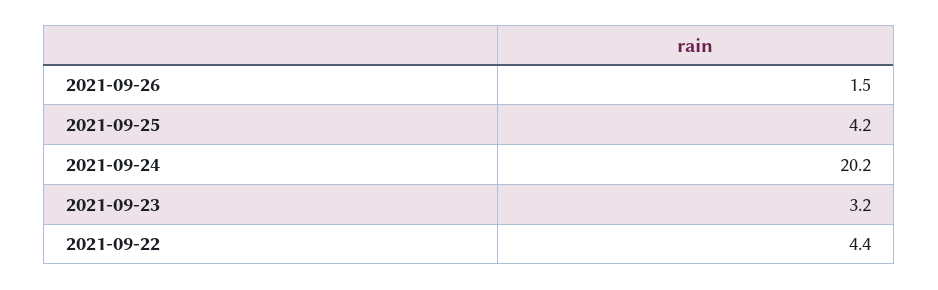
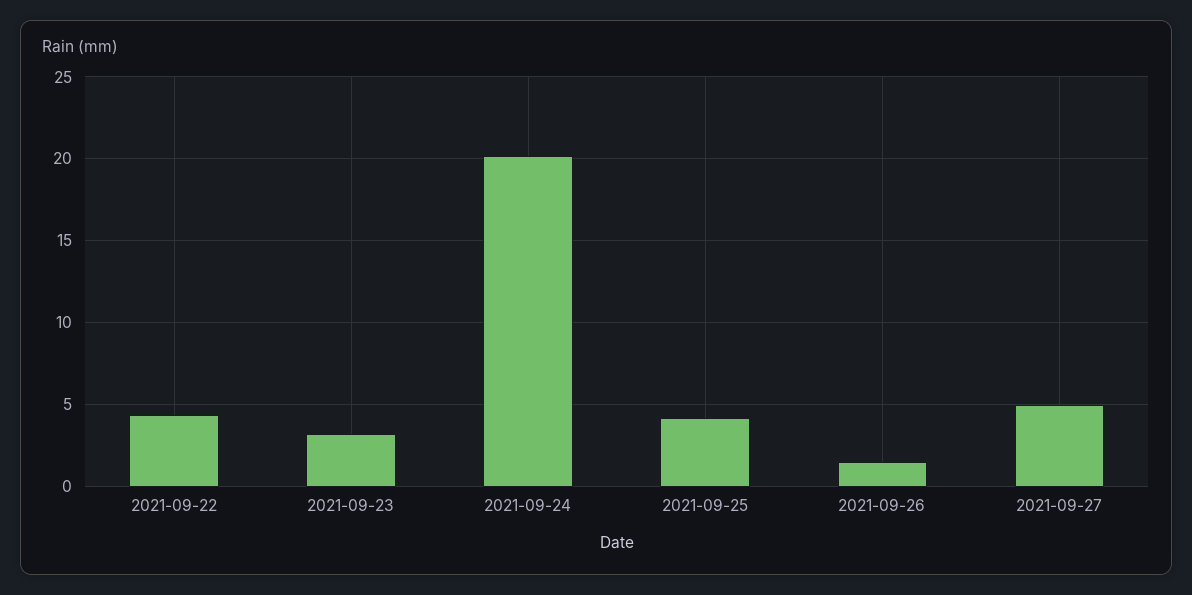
2021-09-27: none -> 5

